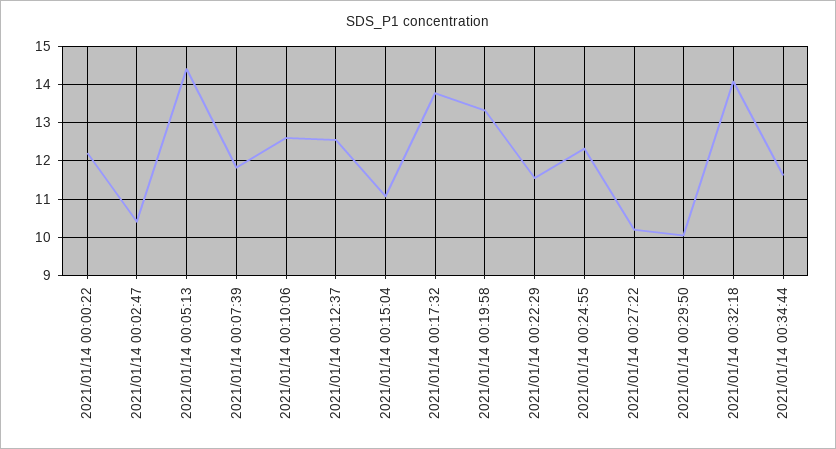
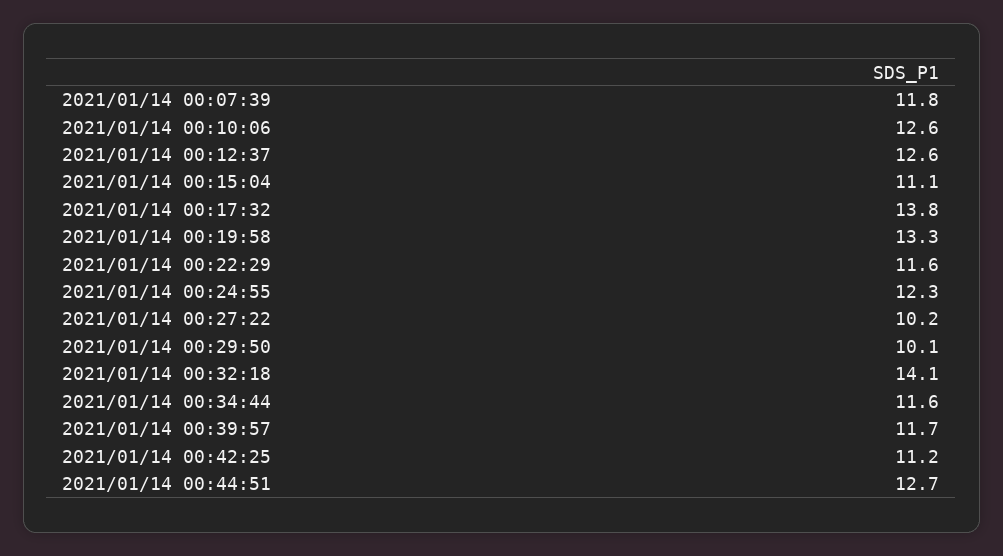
2021/01/14 00:00:22: 12.2 -> none
2021/01/14 00:02:47: 10.4 -> none
2021/01/14 00:05:13: 14.4 -> none
2021/01/14 00:39:57: none -> 11.7
2021/01/14 00:42:25: none -> 11.2
2021/01/14 00:44:51: none -> 12.7

